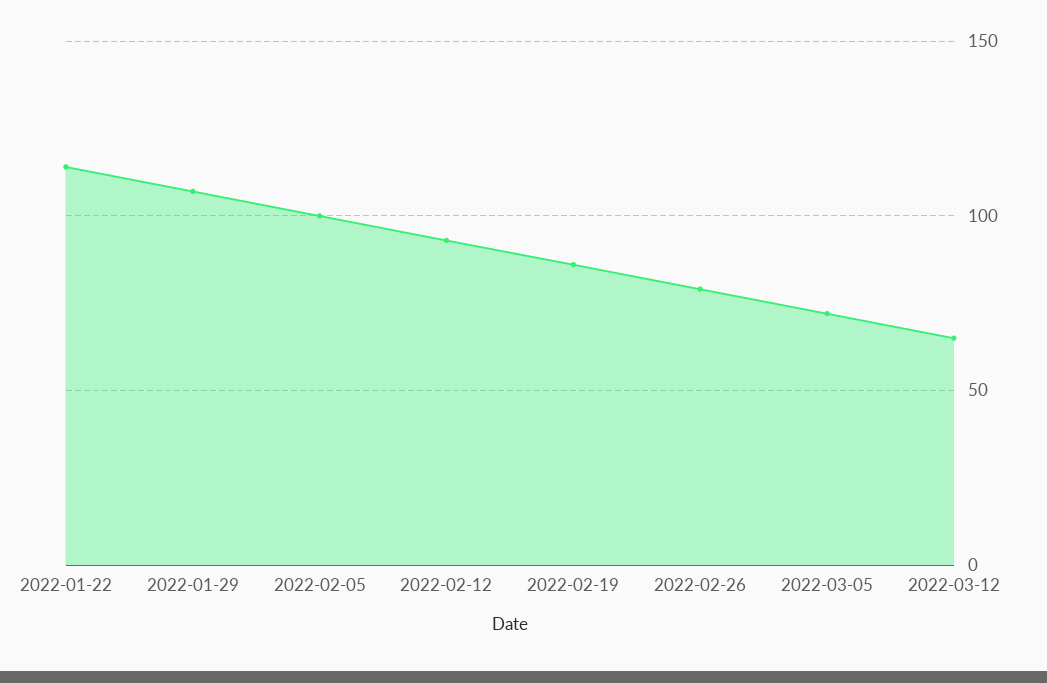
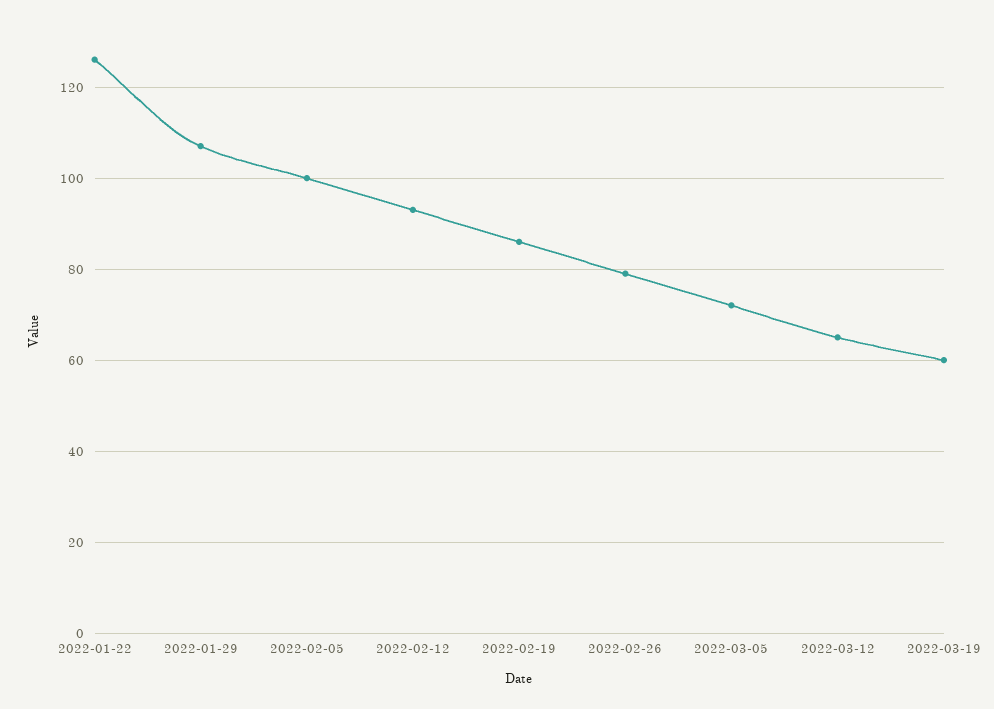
2022-01-22: 115 -> 125
2022-03-19: none -> 60

